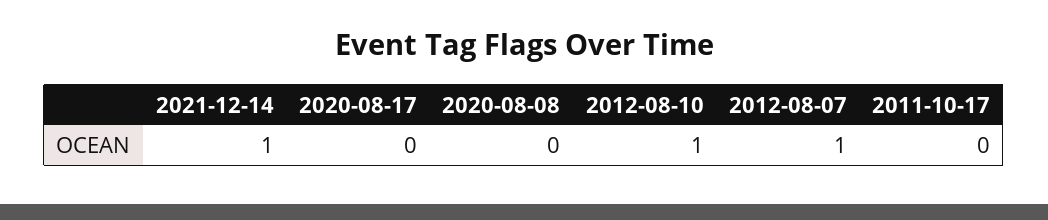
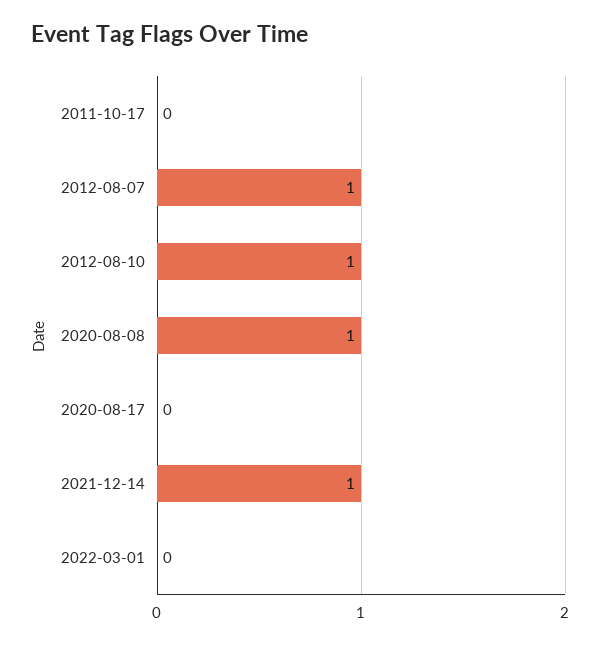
2020-08-08: 0 -> 1
2022-03-01: none -> 0

